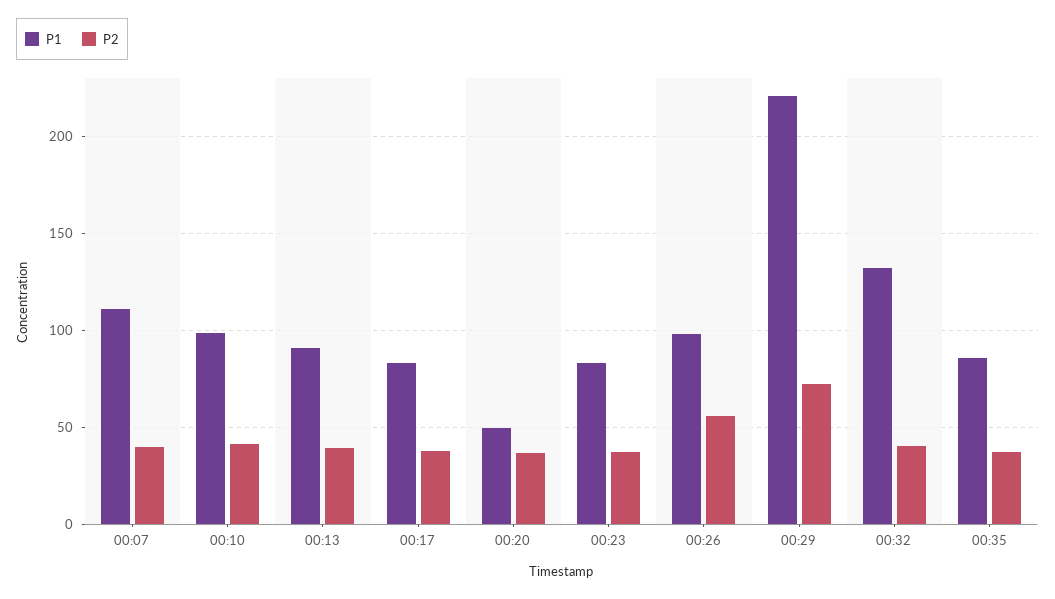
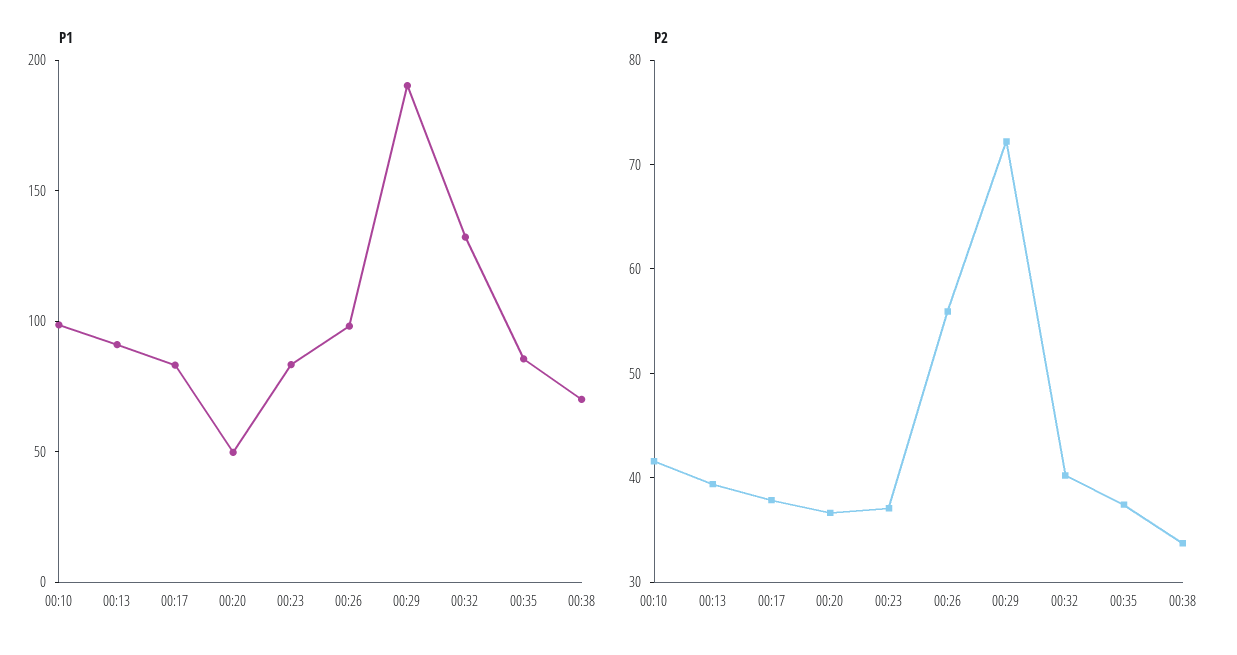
P1, 00:07: 110 -> none
P2, 00:07: 40 -> none
P1, 00:29: 220 -> 190
P1, 00:38: none -> 70
P2, 00:38: none -> 34

